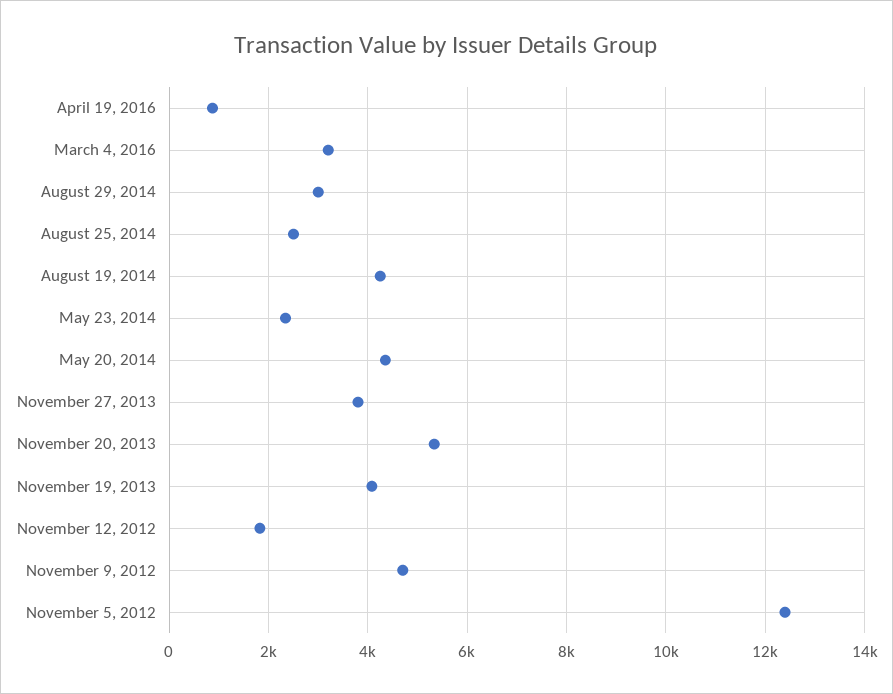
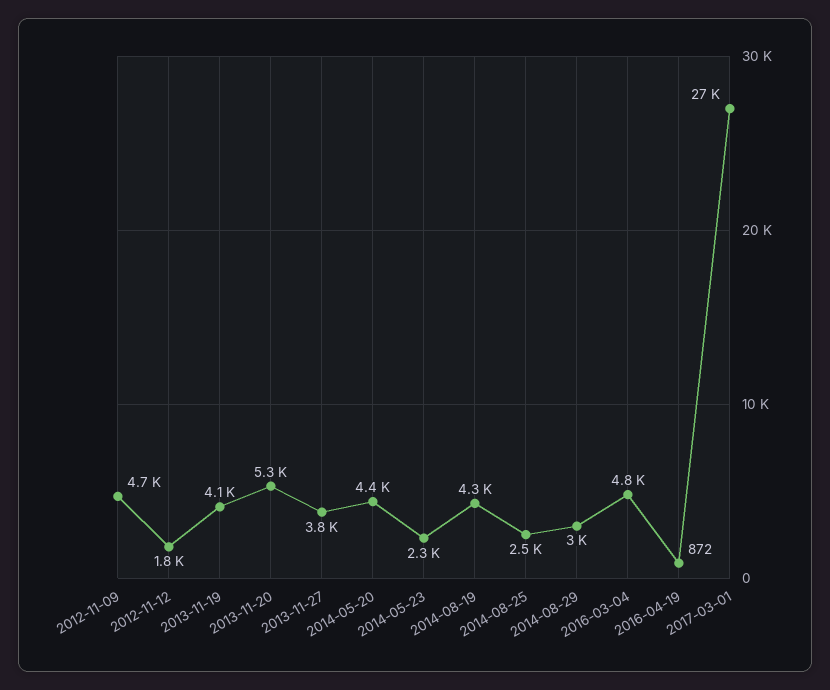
March 4, 2016: 3200 -> 4800
November 5, 2012: 12400 -> none
2017-03-01: none -> 27000

